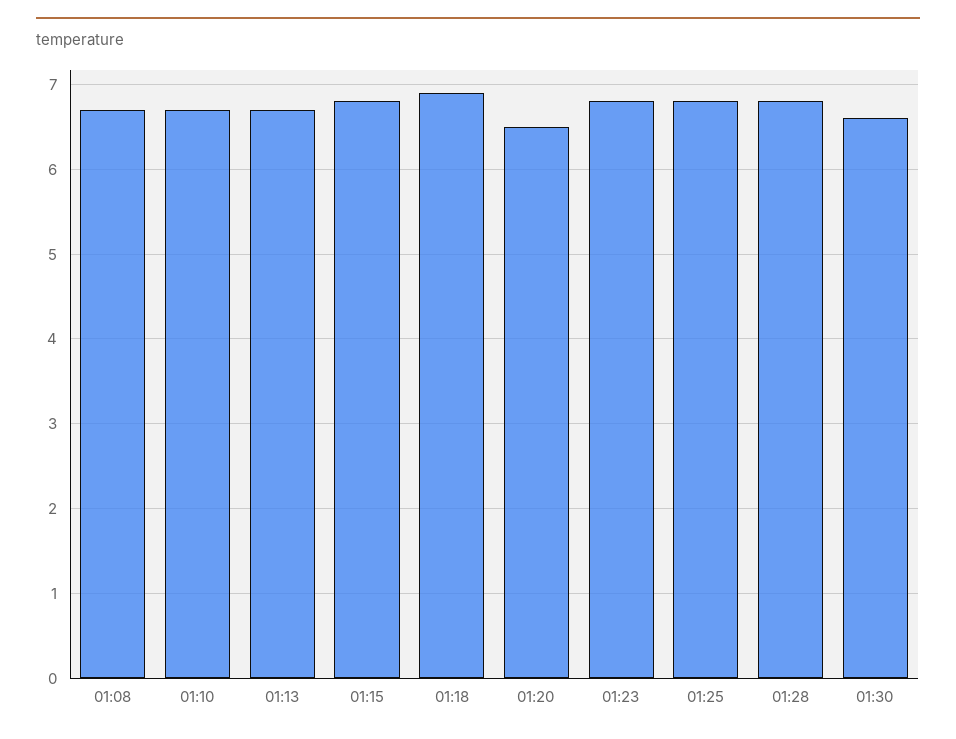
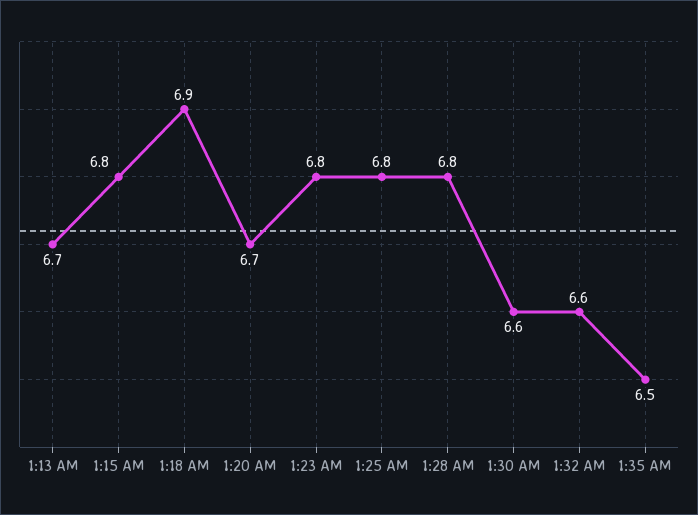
01:08: 6.7 -> none
01:10: 6.7 -> none
01:20: 6.5 -> 6.7
1:32 AM: none -> 6.6
1:35 AM: none -> 6.5

